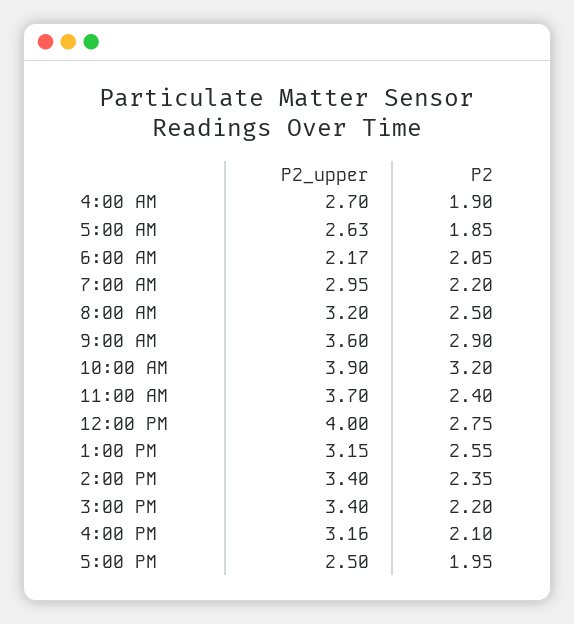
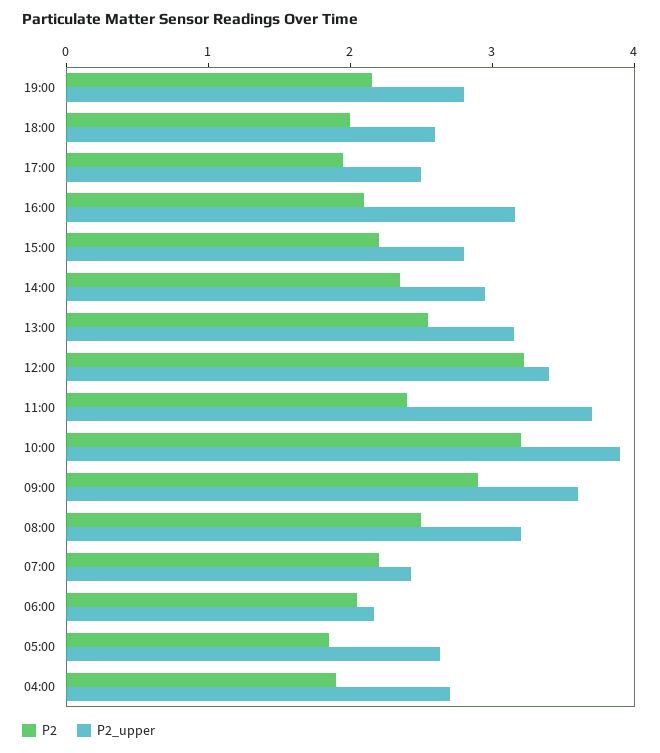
P2_upper, 7:00 AM: 2.95 -> 2.4
P2_upper, 12:00 PM: 4 -> 3.4
P2, 12:00 PM: 2.75 -> 3.2
P2_upper, 2:00 PM: 3.4 -> 3
P2_upper, 3:00 PM: 3.4 -> 2.8
P2, 19:00: none -> 2.2
P2_upper, 19:00: none -> 2.8
P2, 18:00: none -> 2
P2_upper, 18:00: none -> 2.6

